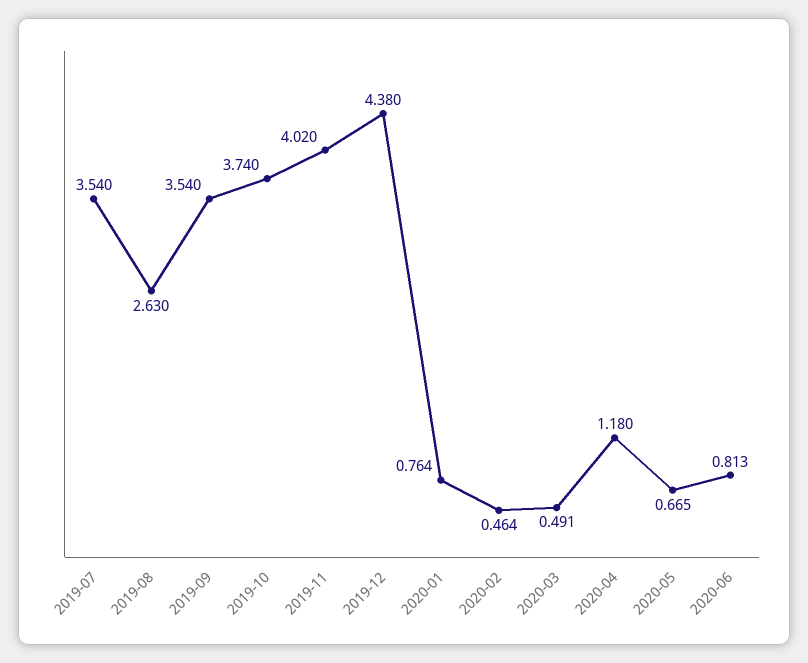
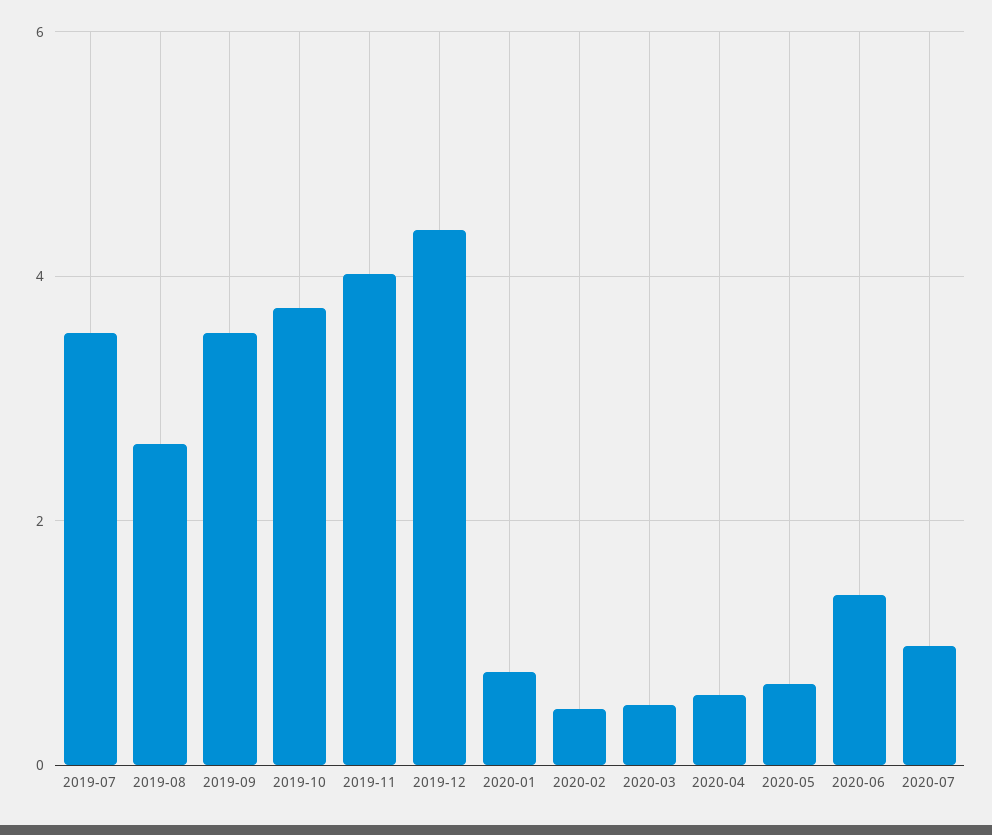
2020-04: 1.18 -> 0.6
2020-06: 0.813 -> 1.4
2020-07: none -> 1

